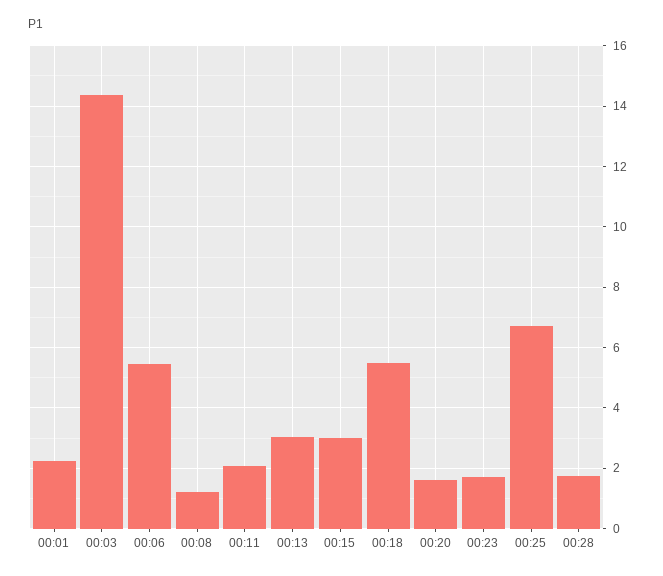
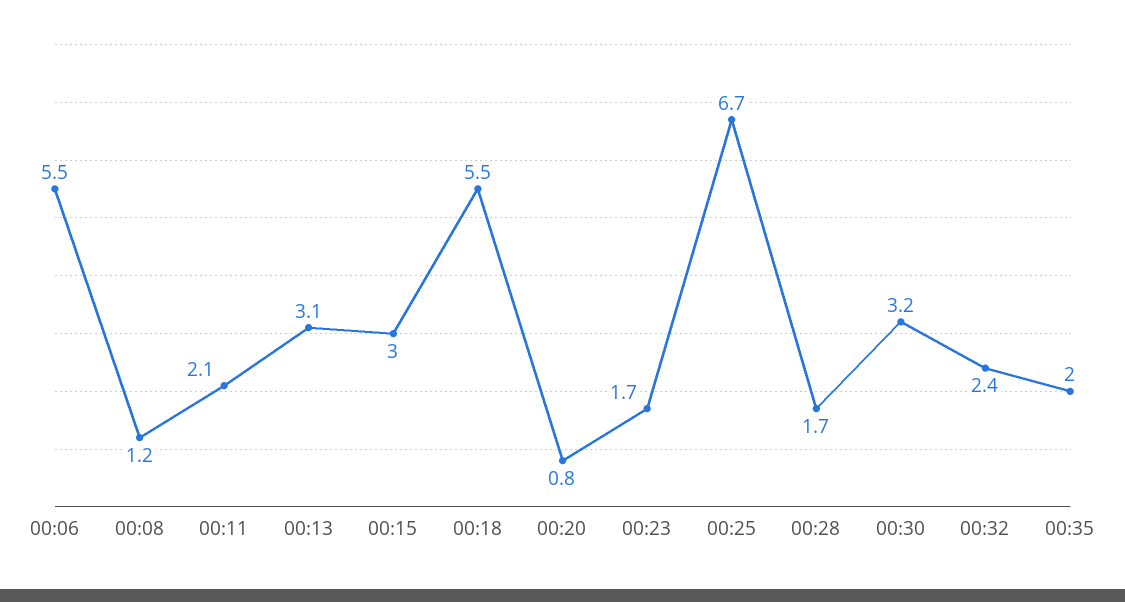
00:01: 2.2 -> none
00:03: 14.4 -> none
00:20: 1.6 -> 0.8
00:30: none -> 3.2
00:32: none -> 2.4
00:35: none -> 2

